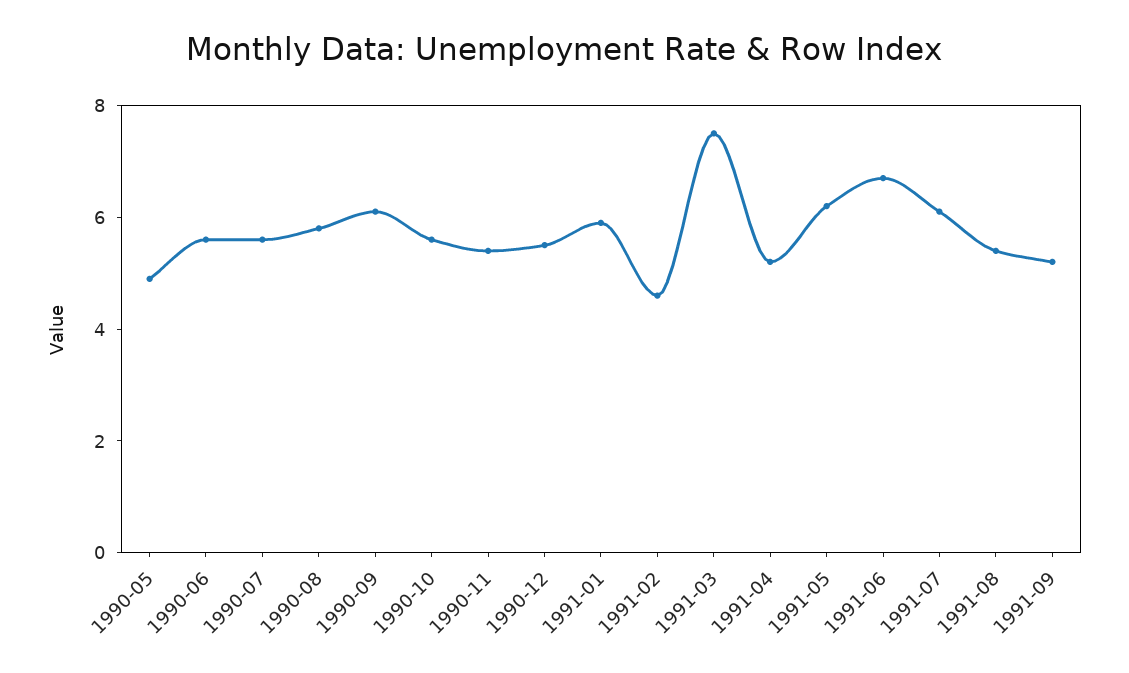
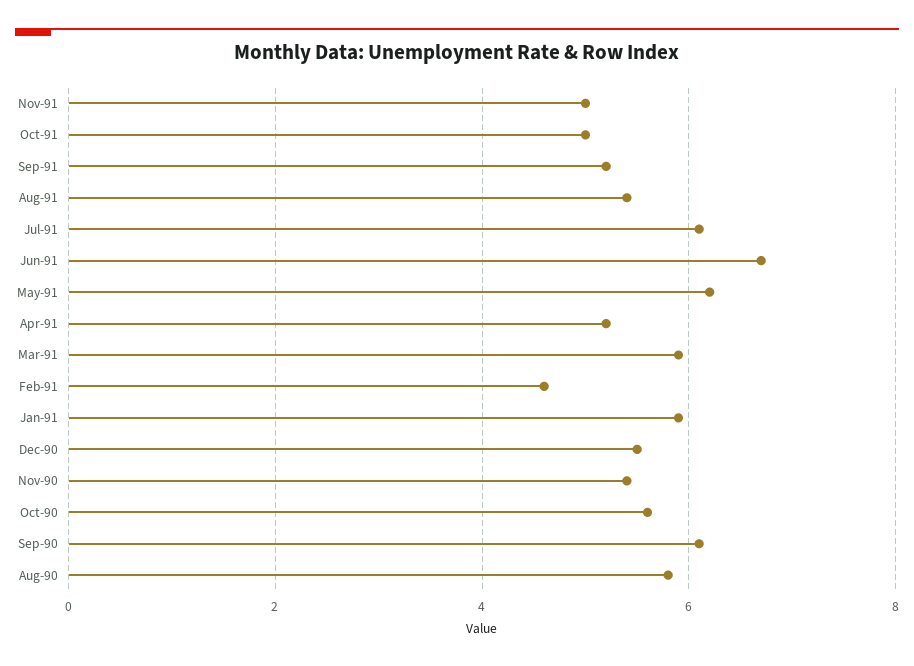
1990-05: 5 -> none
1990-06: 5.5 -> none
1990-07: 5.5 -> none
1991-03: 7.5 -> 6
Nov-91: none -> 5
Oct-91: none -> 5

